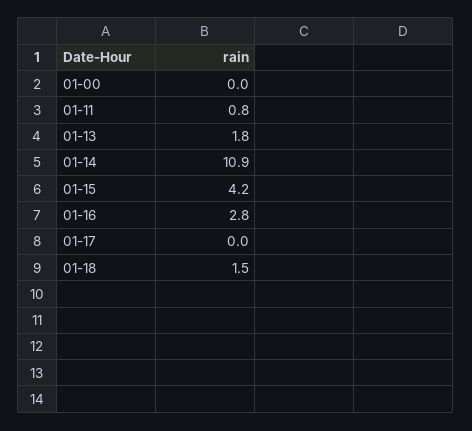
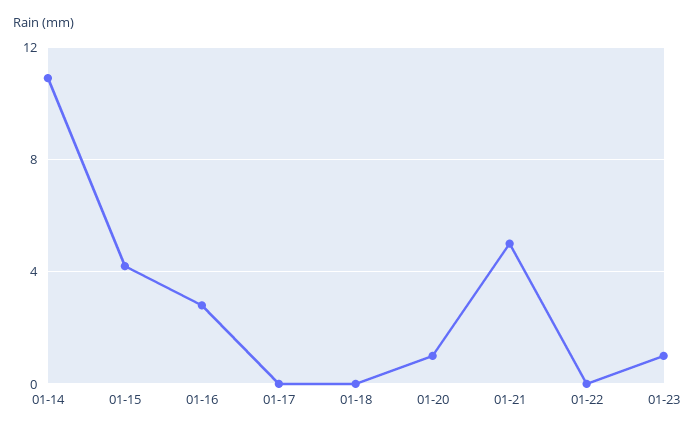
01-00: 0 -> none
01-11: 0.8 -> none
01-13: 1.8 -> none
01-18: 1.5 -> 0
01-20: none -> 1
01-21: none -> 5
01-22: none -> 0
01-23: none -> 1

